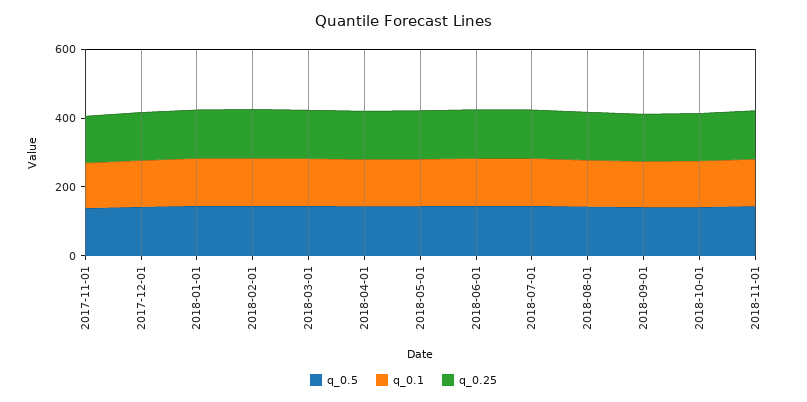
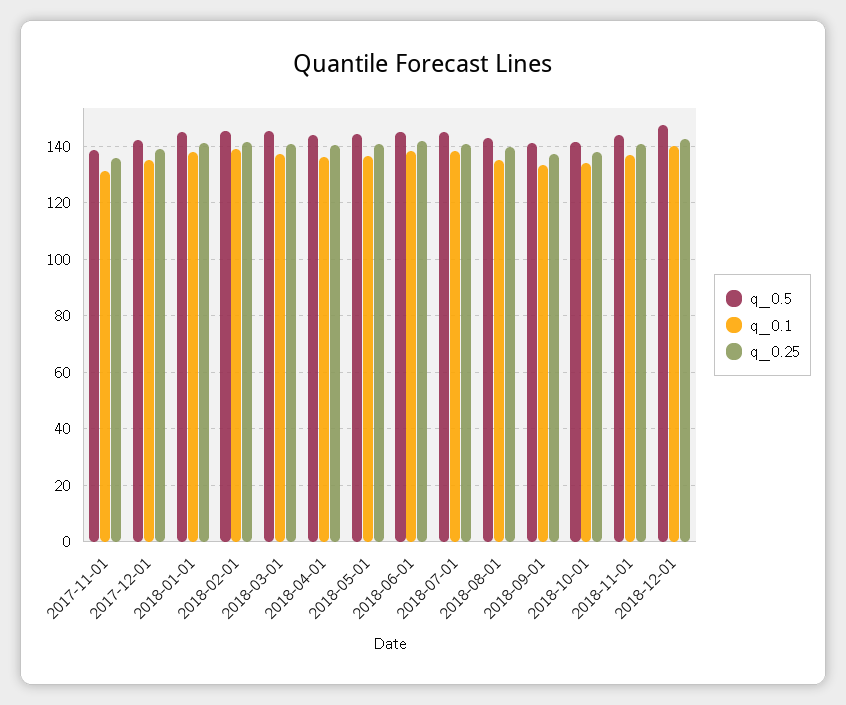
q_0.5, 2018-12-01: none -> 147.5
q_0.1, 2018-12-01: none -> 140
q_0.25, 2018-12-01: none -> 142.5

